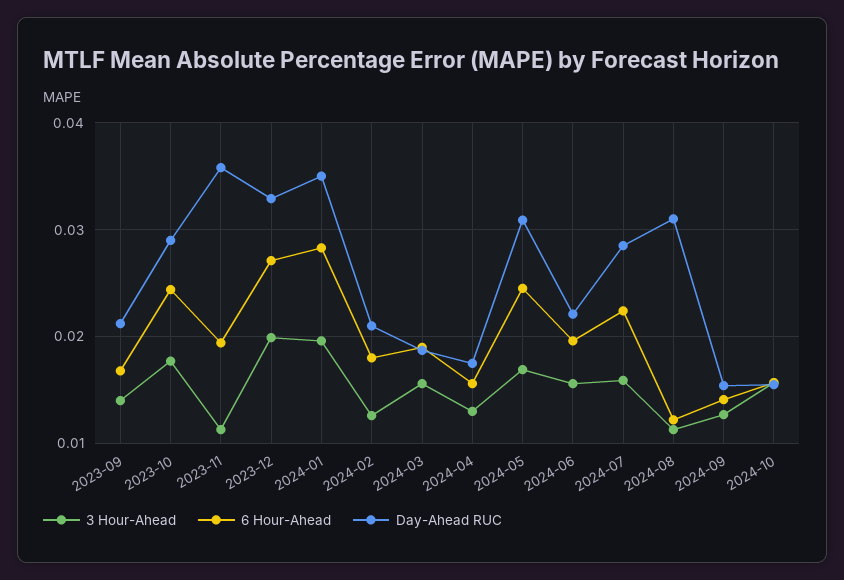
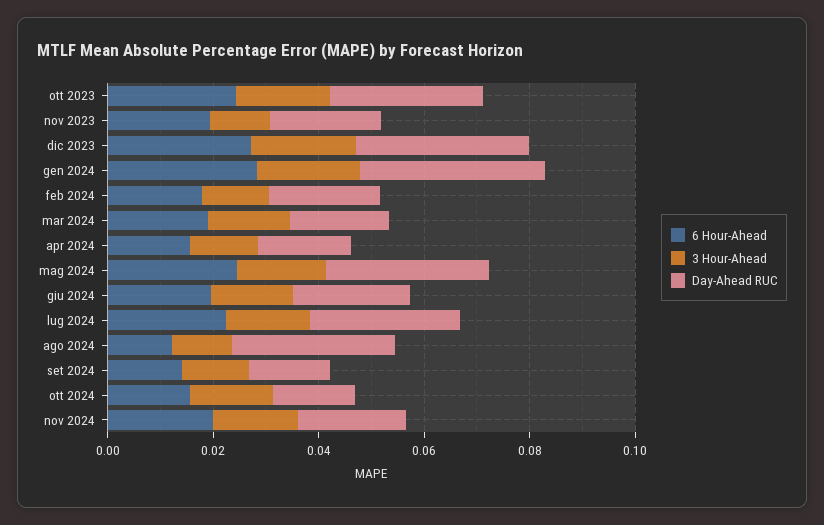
3 Hour-Ahead, 2023-09: 0.014 -> none
6 Hour-Ahead, 2023-09: 0.017 -> none
Day-Ahead RUC, 2023-09: 0.021 -> none
Day-Ahead RUC, 2023-11: 0.036 -> 0.02
6 Hour-Ahead, nov 2024: none -> 0.02
3 Hour-Ahead, nov 2024: none -> 0.015
Day-Ahead RUC, nov 2024: none -> 0.02

